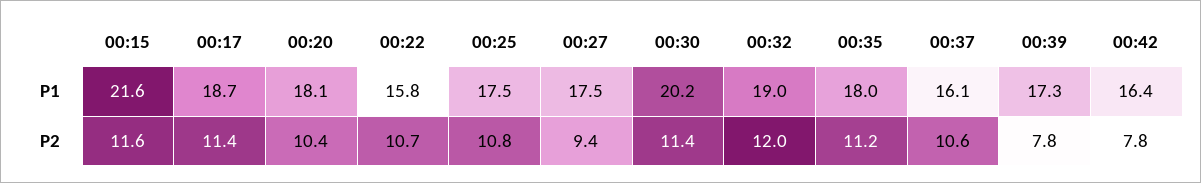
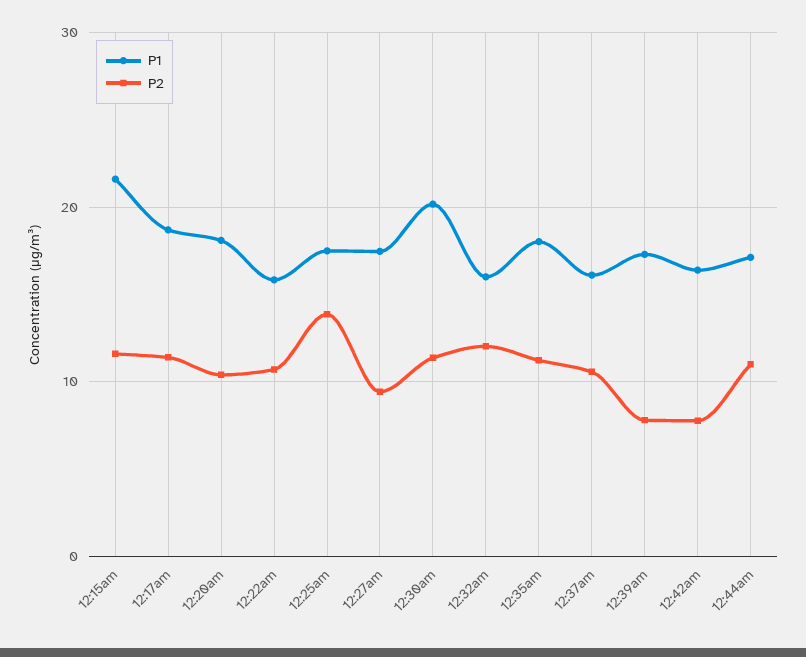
P1, 00:32: 19 -> 16
P2, 00:25: 10.8 -> 14
P1, 12:44am: none -> 17
P2, 12:44am: none -> 11

